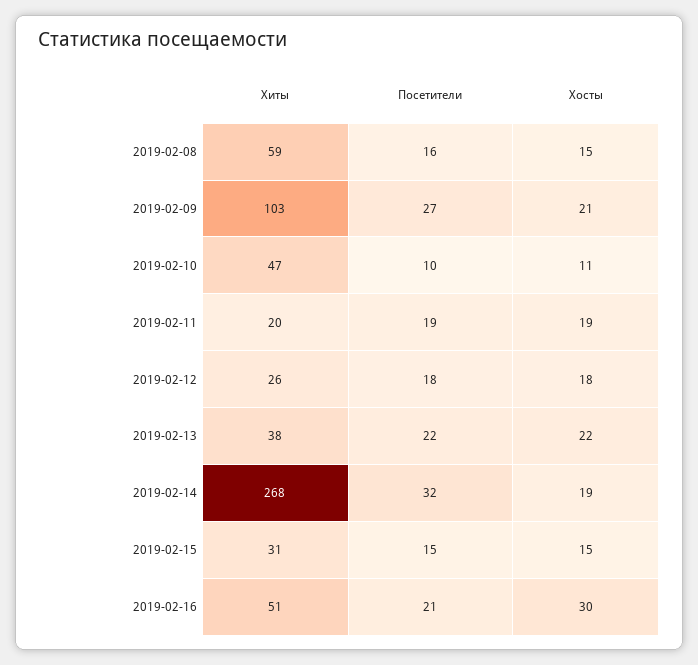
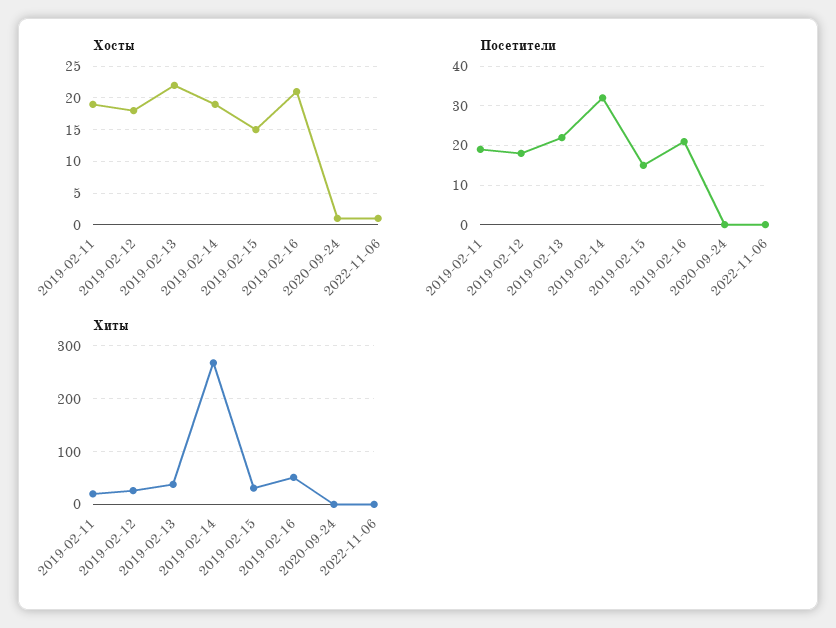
Хиты, 2019-02-08: 59 -> none
Посетители, 2019-02-08: 16 -> none
Хосты, 2019-02-08: 15 -> none
Хиты, 2019-02-09: 103 -> none
Посетители, 2019-02-09: 27 -> none
Хосты, 2019-02-09: 21 -> none
Хиты, 2019-02-10: 47 -> none
Посетители, 2019-02-10: 10 -> none
Хосты, 2019-02-10: 11 -> none
Хосты, 2019-02-16: 30 -> 21
Хосты, 2020-09-24: none -> 1
Хосты, 2022-11-06: none -> 1
Посетители, 2020-09-24: none -> 0
Посетители, 2022-11-06: none -> 0
Хиты, 2020-09-24: none -> 0
Хиты, 2022-11-06: none -> 0

